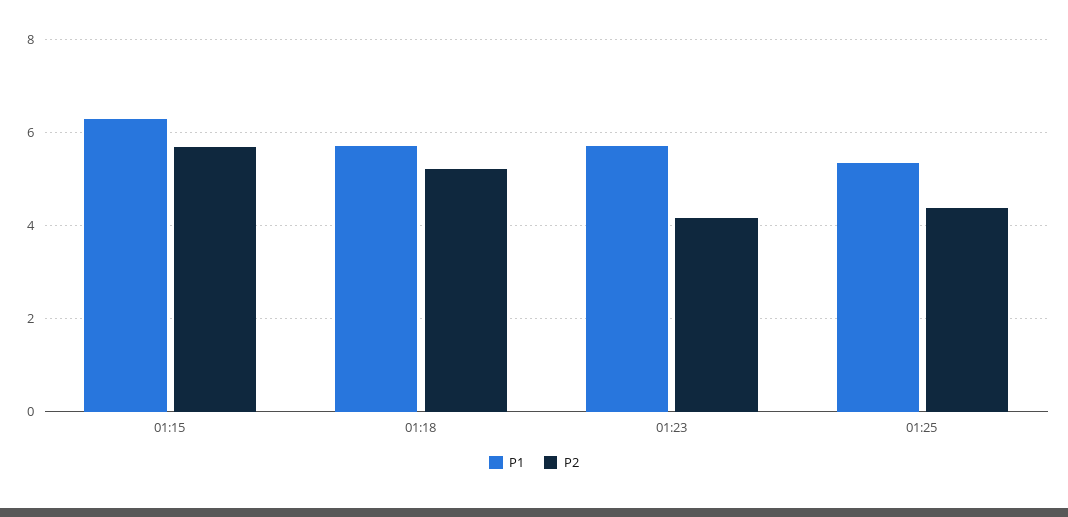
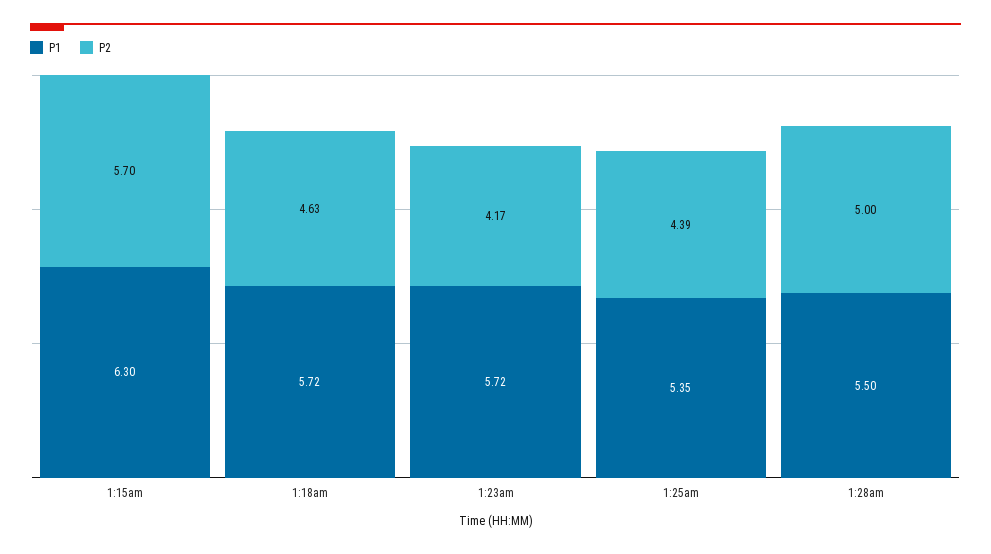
P2, 01:18: 5.2 -> 4.63
P1, 1:28am: none -> 5.5
P2, 1:28am: none -> 5

